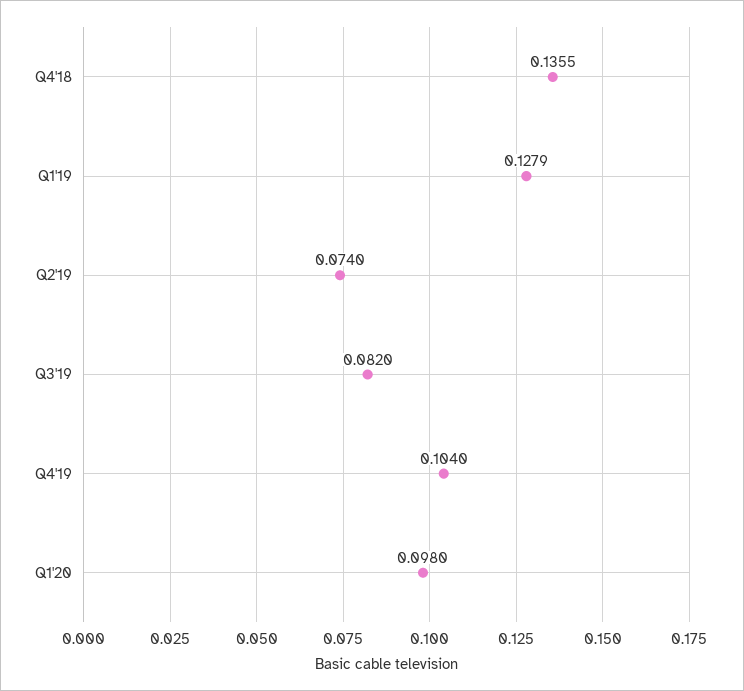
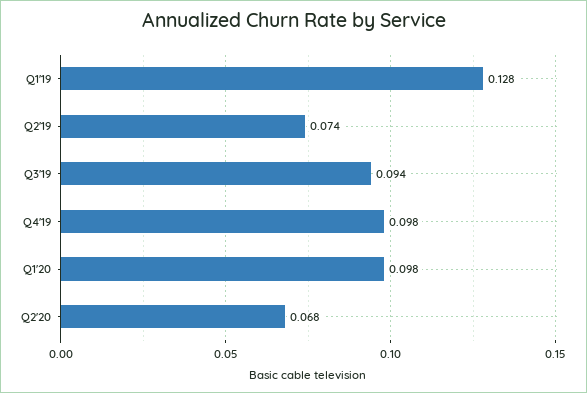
Q4'18: 0.1355 -> none
Q3'19: 0.082 -> 0.094
Q4'19: 0.104 -> 0.098
Q2'20: none -> 0.068

